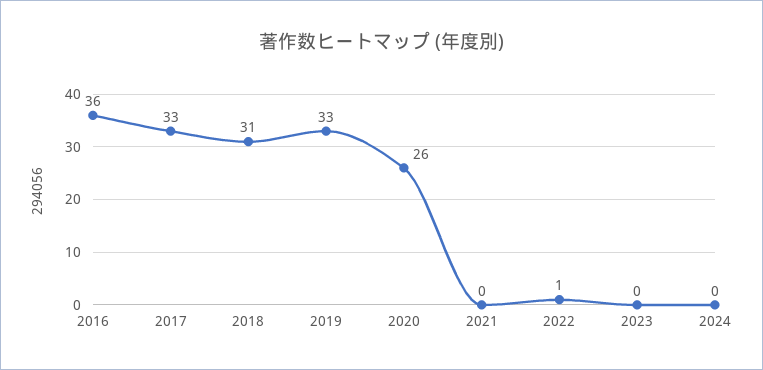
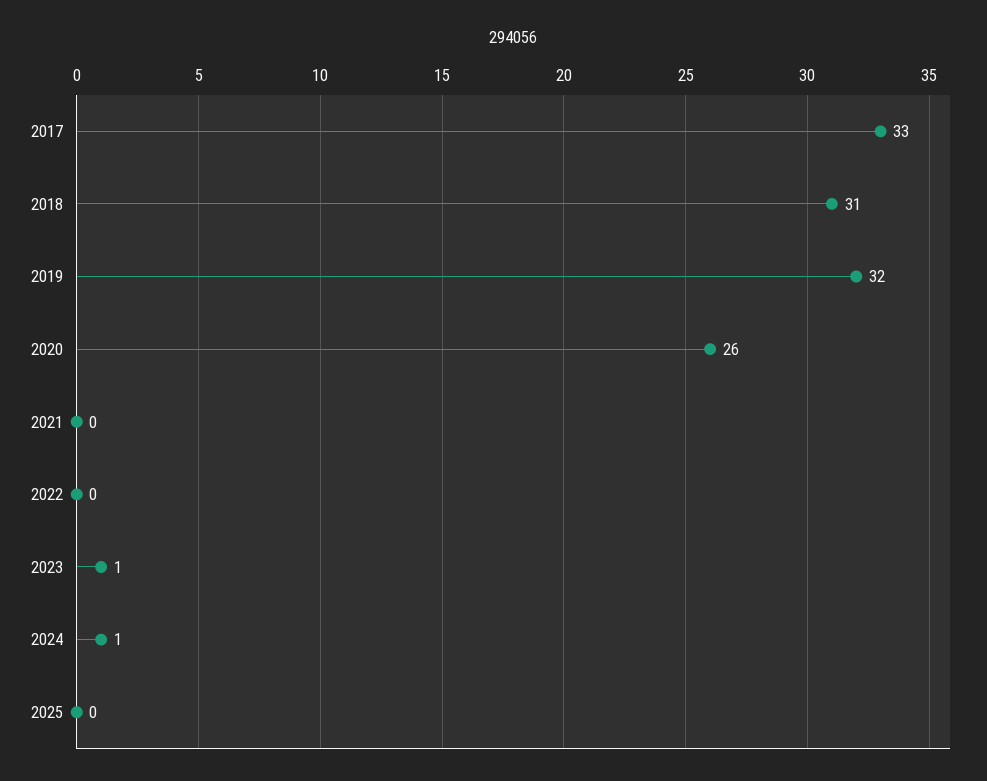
2016: 36 -> none
2019: 33 -> 32
2022: 1 -> 0
2023: 0 -> 1
2024: 0 -> 1
2025: none -> 0

